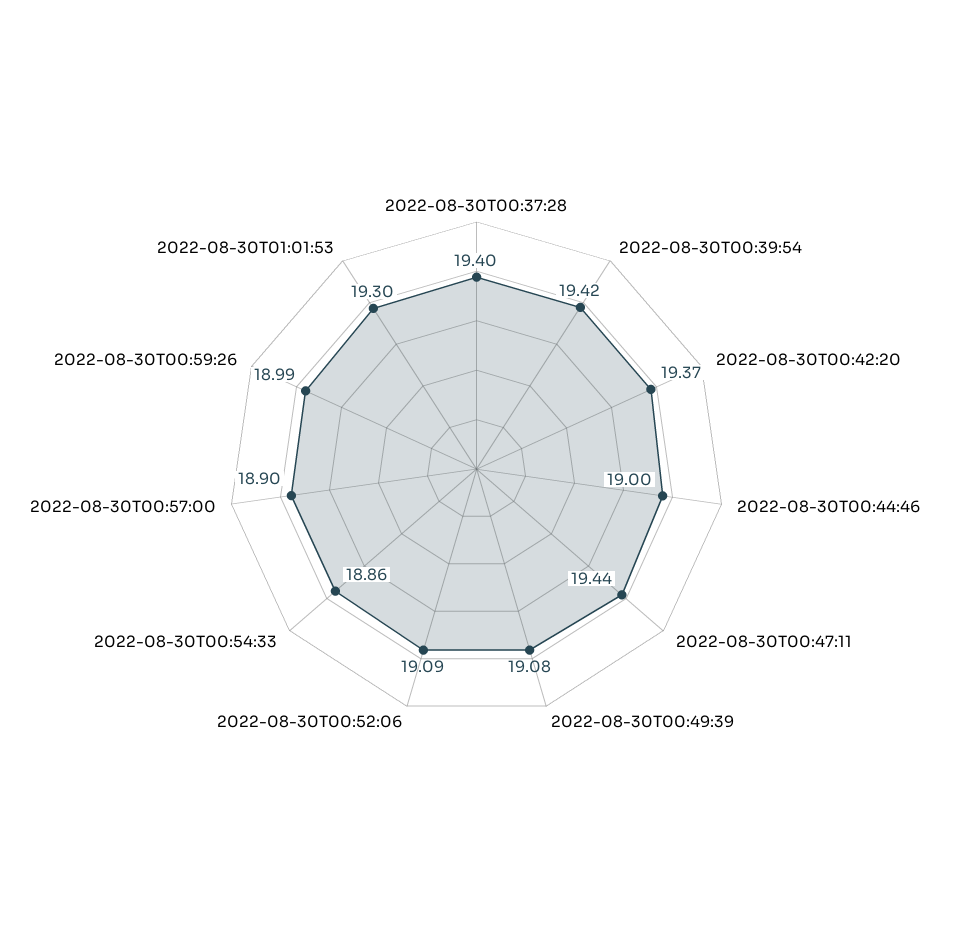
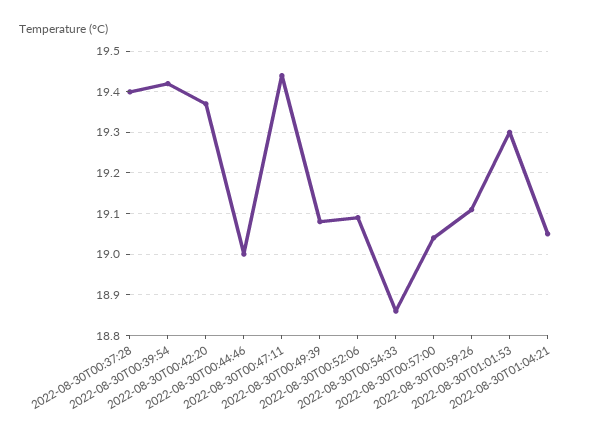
2022-08-30T00:57:00: 18.9 -> 19.05
2022-08-30T00:59:26: 18.99 -> 19.1
2022-08-30T01:04:21: none -> 19.05

